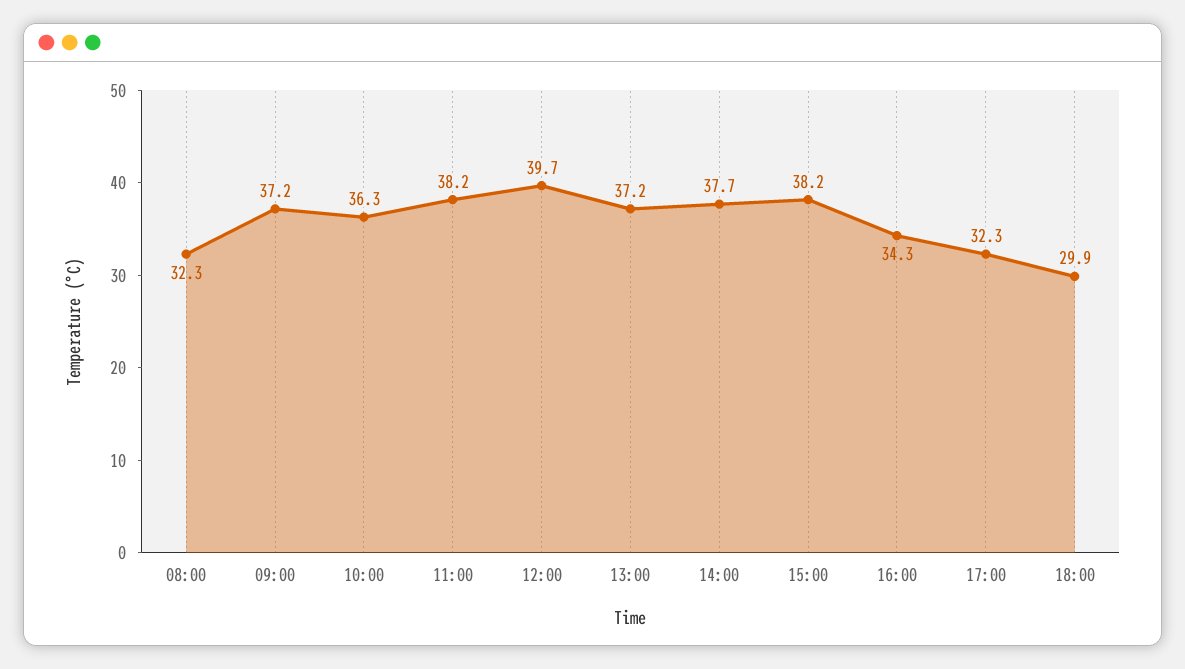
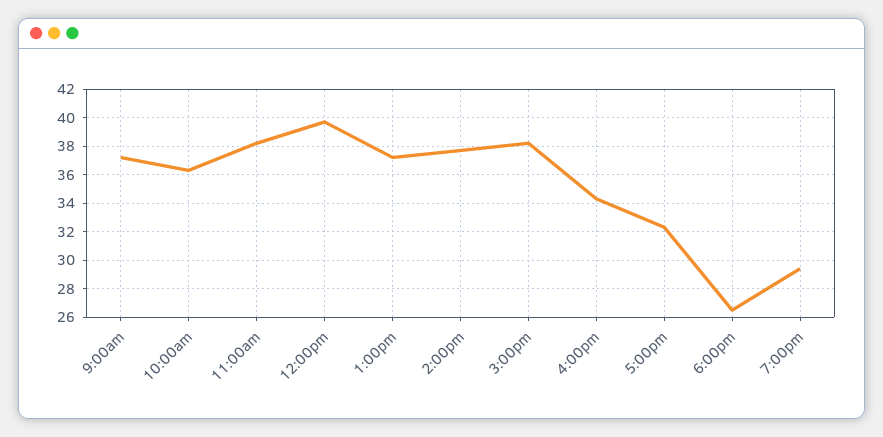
08:00: 32.3 -> none
18:00: 29.9 -> 26.5
7:00pm: none -> 29.5

